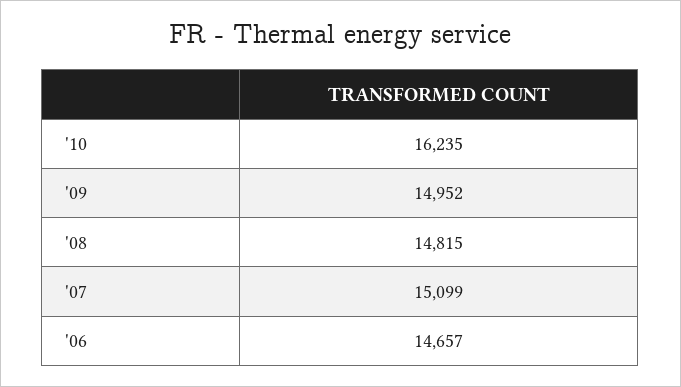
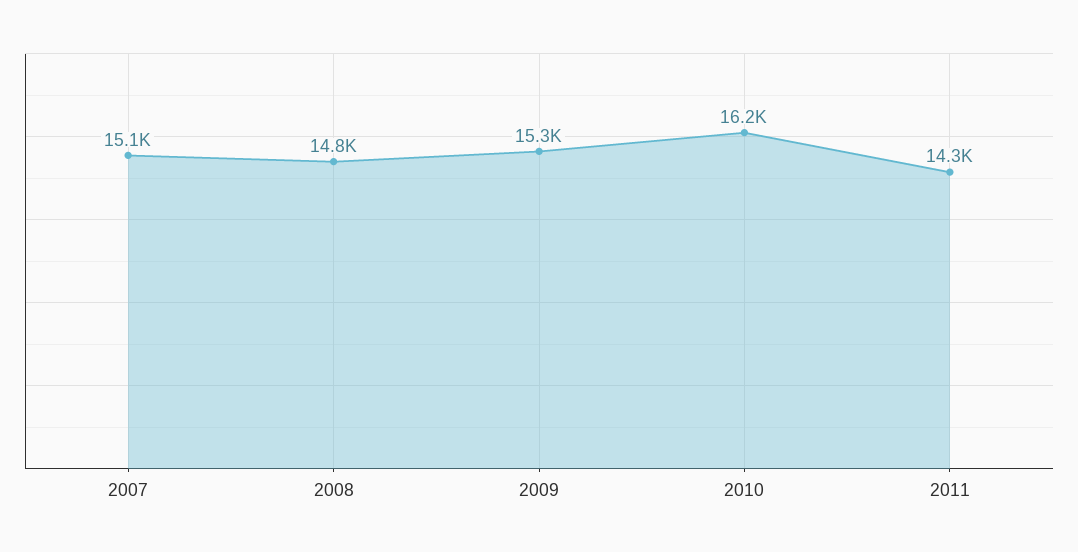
'09: 14952 -> 15300
'06: 14657 -> none
2011: none -> 14300

